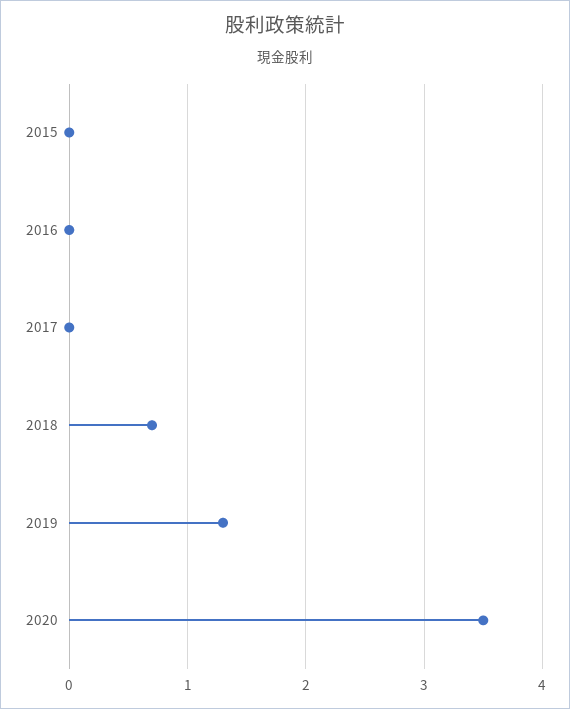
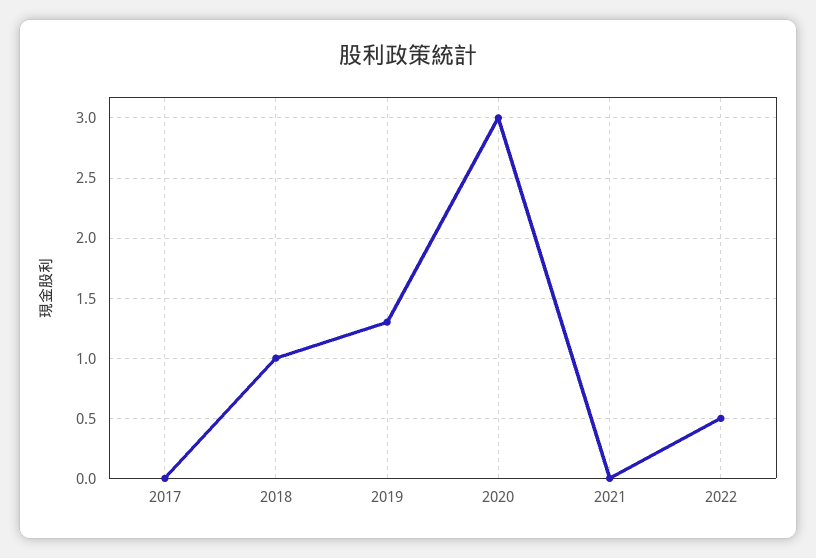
2015: 0 -> none
2016: 0 -> none
2018: 0.7 -> 1
2020: 3.5 -> 3
2021: none -> 0
2022: none -> 0.5

